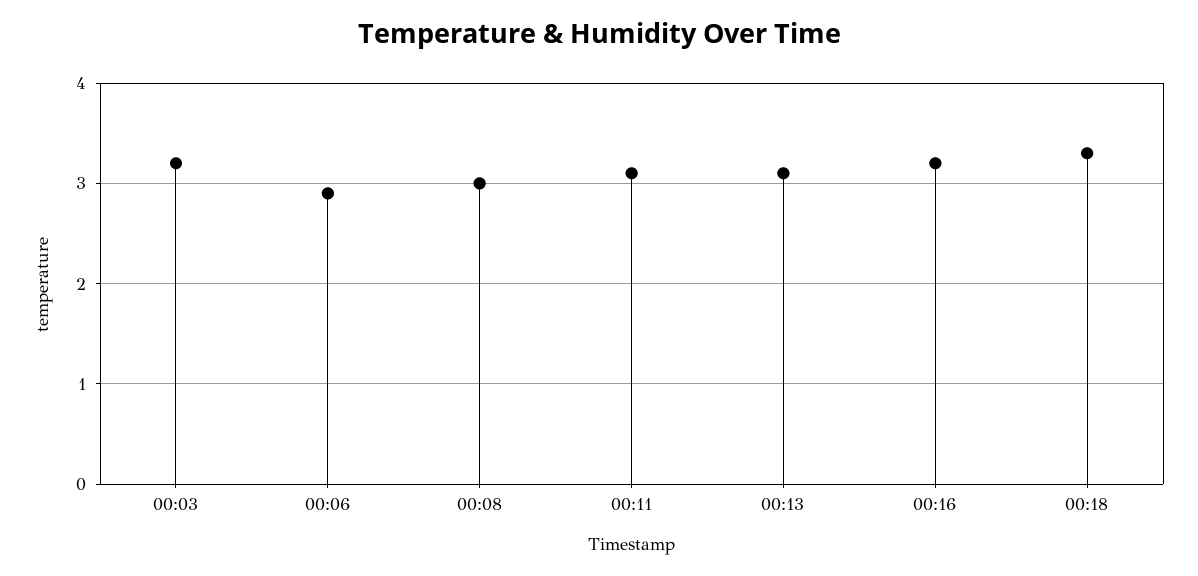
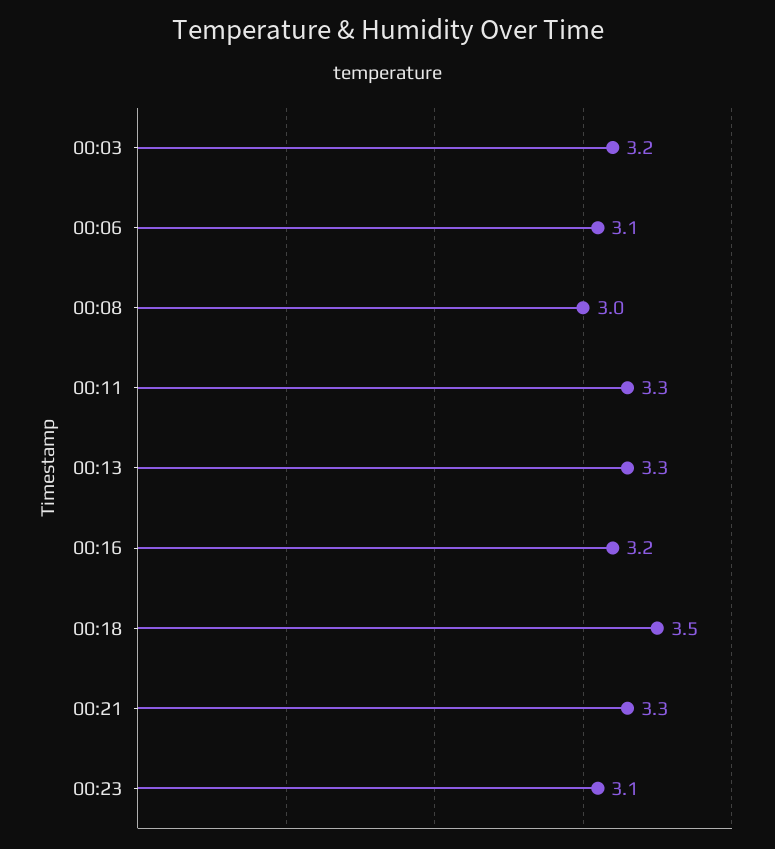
00:06: 2.9 -> 3.1
00:11: 3.1 -> 3.3
00:13: 3.1 -> 3.3
00:18: 3.3 -> 3.5
00:21: none -> 3.3
00:23: none -> 3.1

